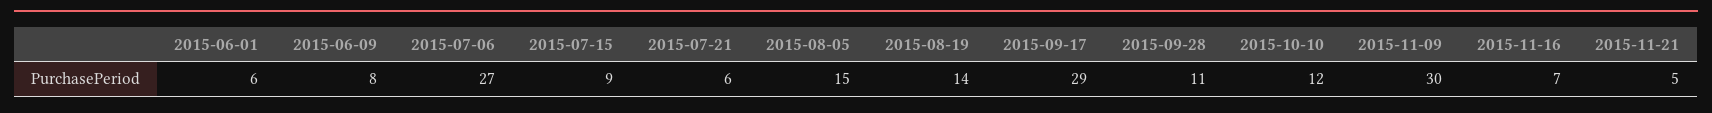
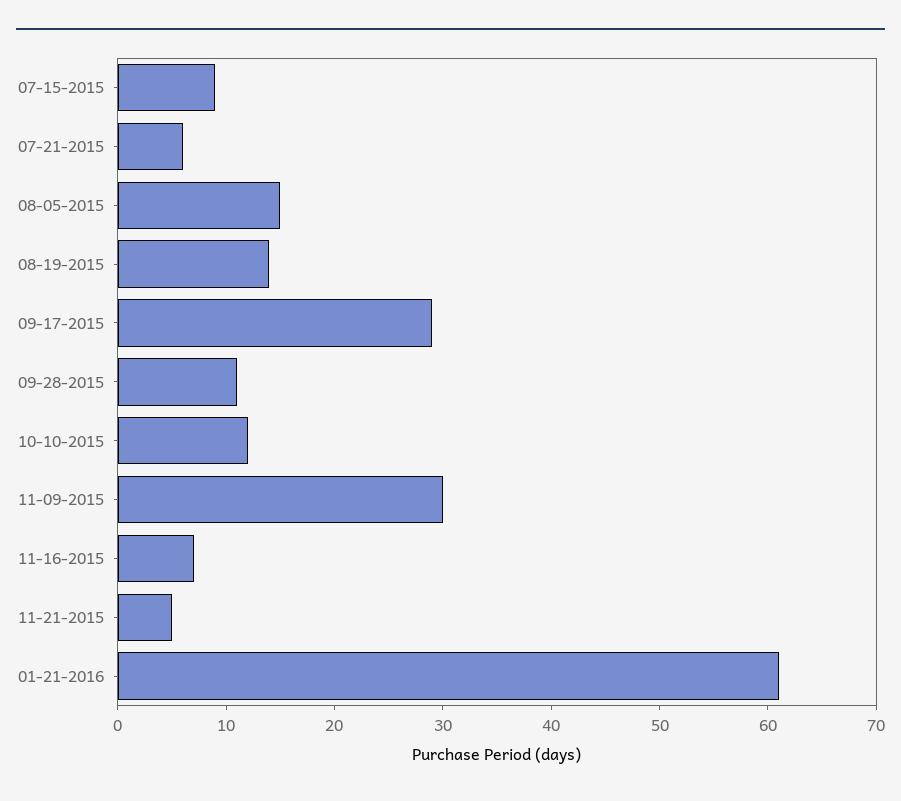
2015-06-01: 6 -> none
2015-06-09: 8 -> none
2015-07-06: 27 -> none
01-21-2016: none -> 61

